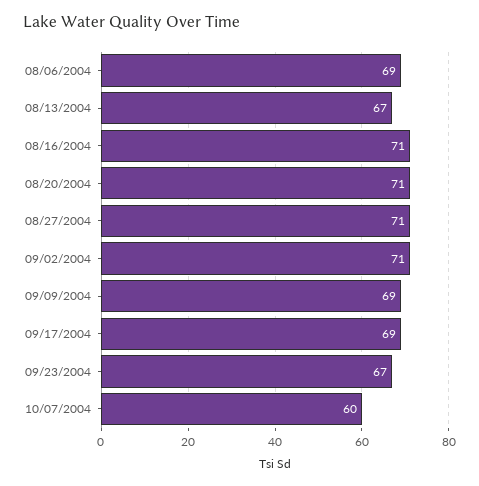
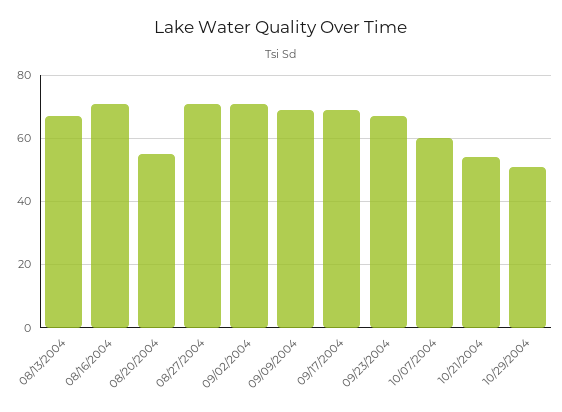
08/06/2004: 69 -> none
08/20/2004: 71 -> 55
10/21/2004: none -> 55
10/29/2004: none -> 50

